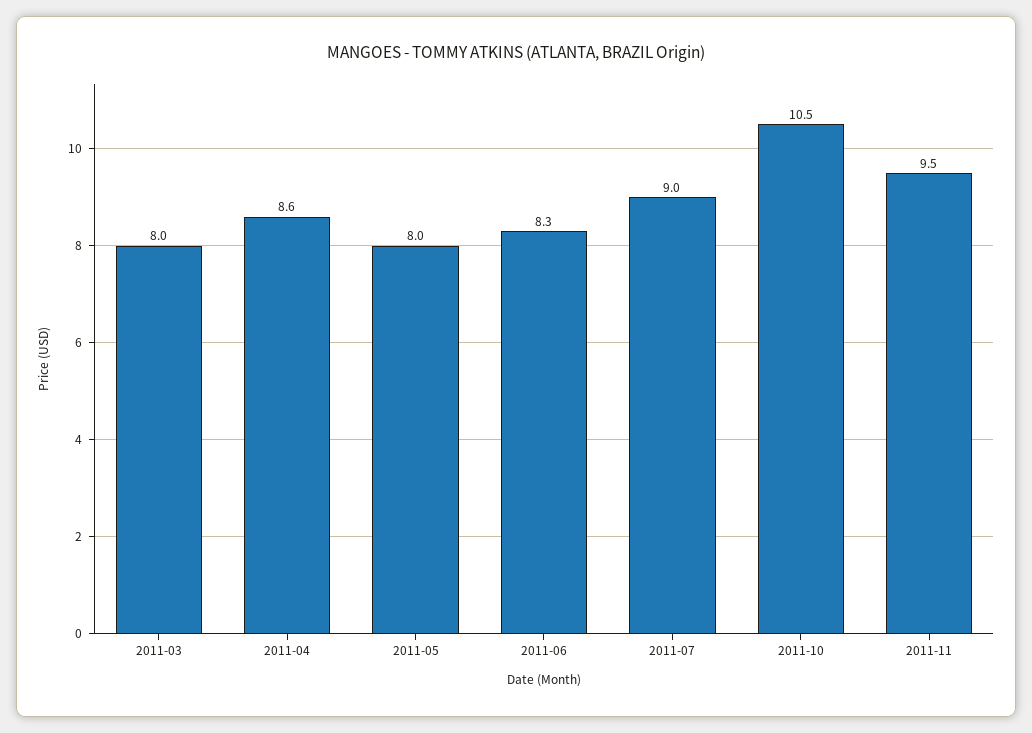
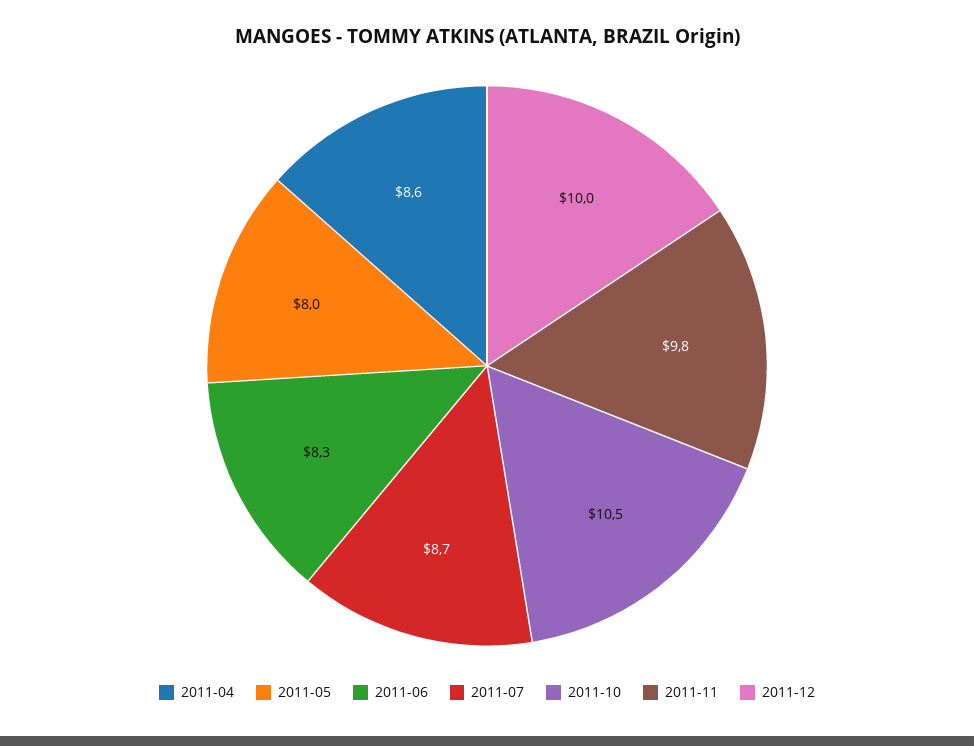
2011-03: 8 -> none
2011-07: 9 -> 8.7
2011-11: 9.5 -> 9.8
2011-12: none -> 10

